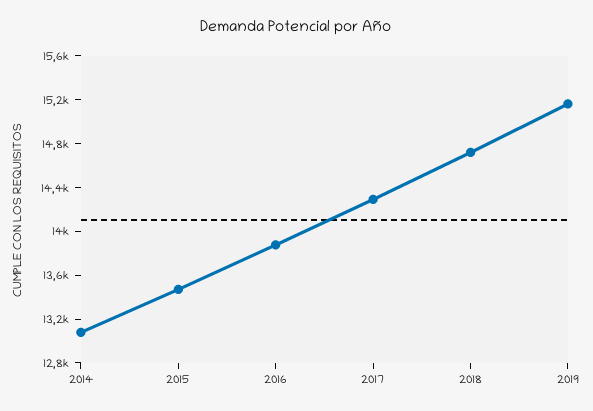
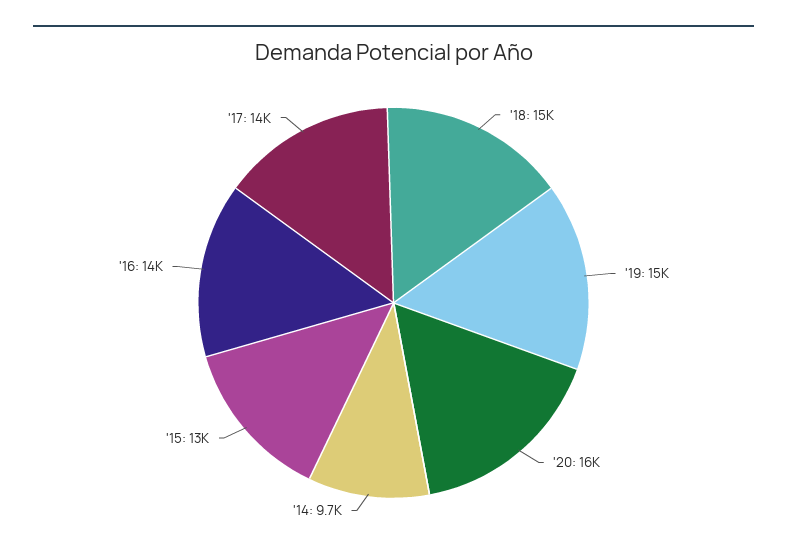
2014: 13100 -> 9700
'20: none -> 16000

